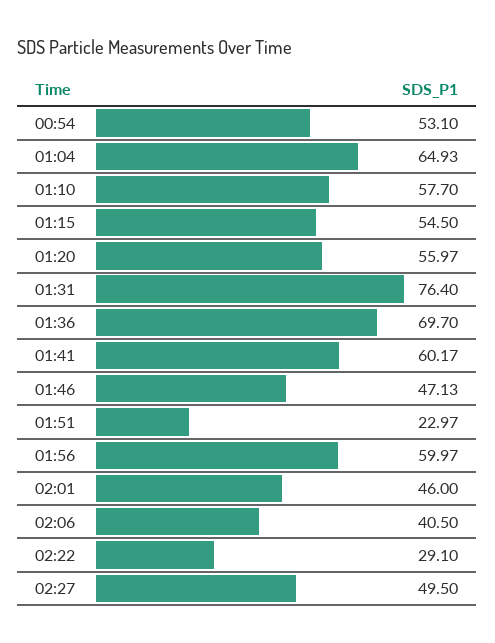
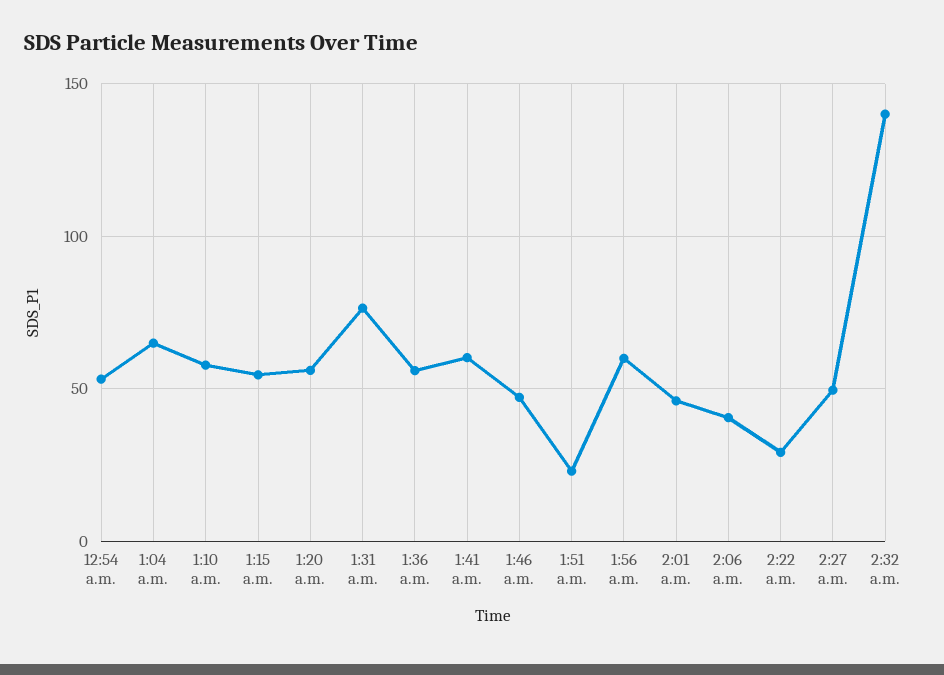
01:36: 69.7 -> 55
2:32 a.m.: none -> 140

